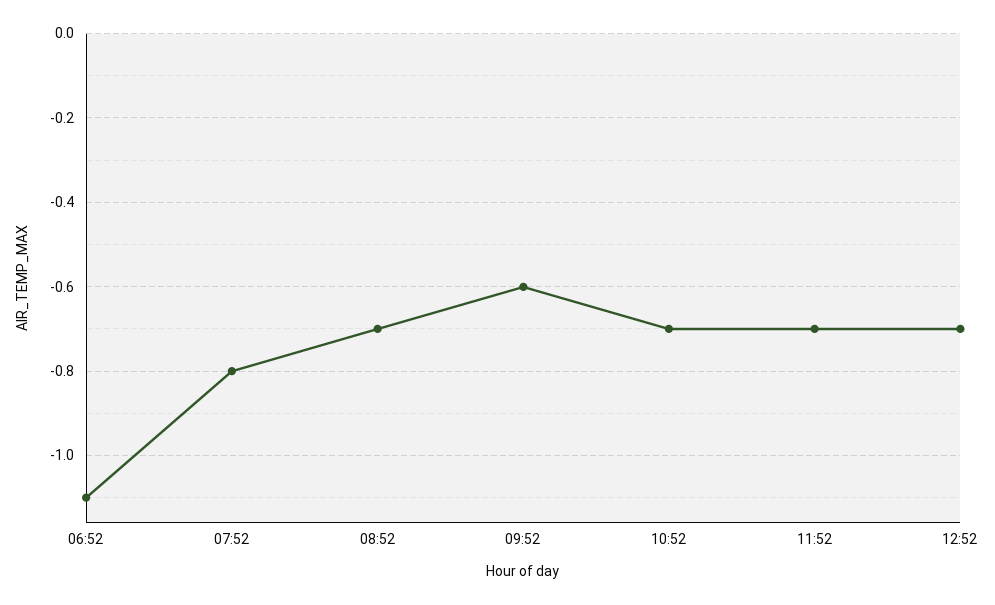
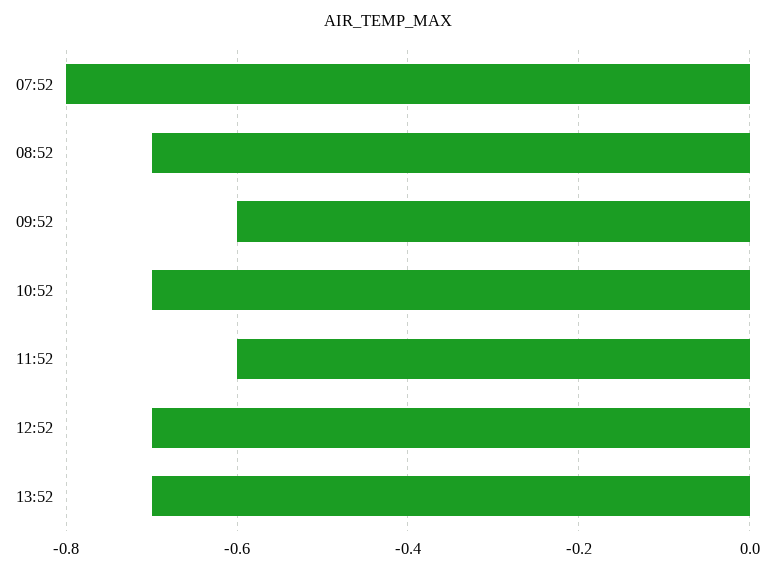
06:52: -1.1 -> none
11:52: -0.7 -> -0.6
13:52: none -> -0.7

